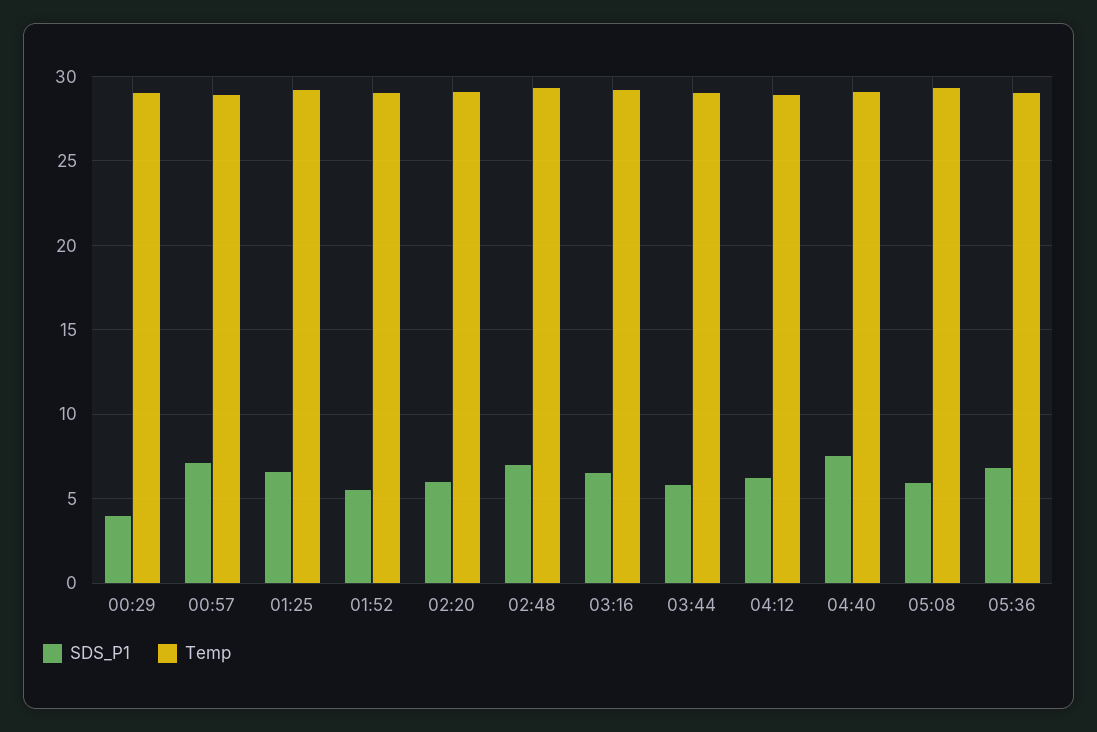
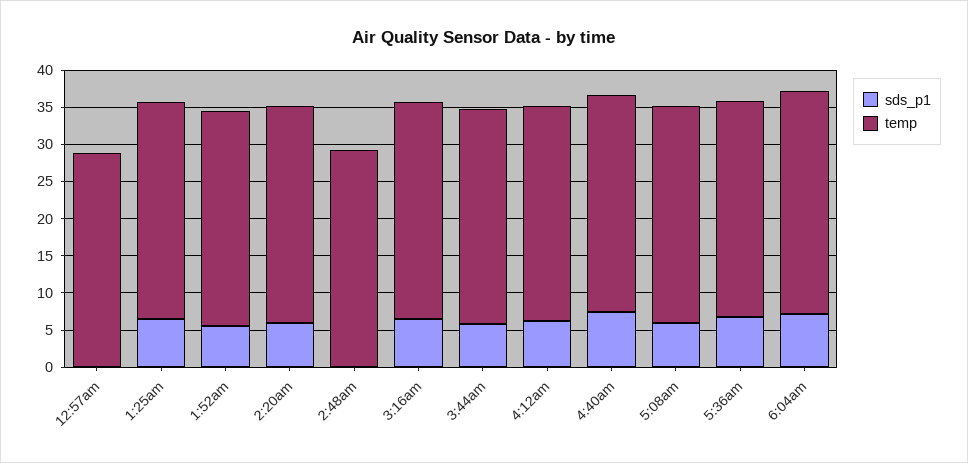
SDS_P1, 00:29: 4 -> none
Temp, 00:29: 29 -> none
SDS_P1, 00:57: 7 -> 0
SDS_P1, 02:48: 7 -> 0
SDS_P1, 6:04am: none -> 7.5
Temp, 6:04am: none -> 30

